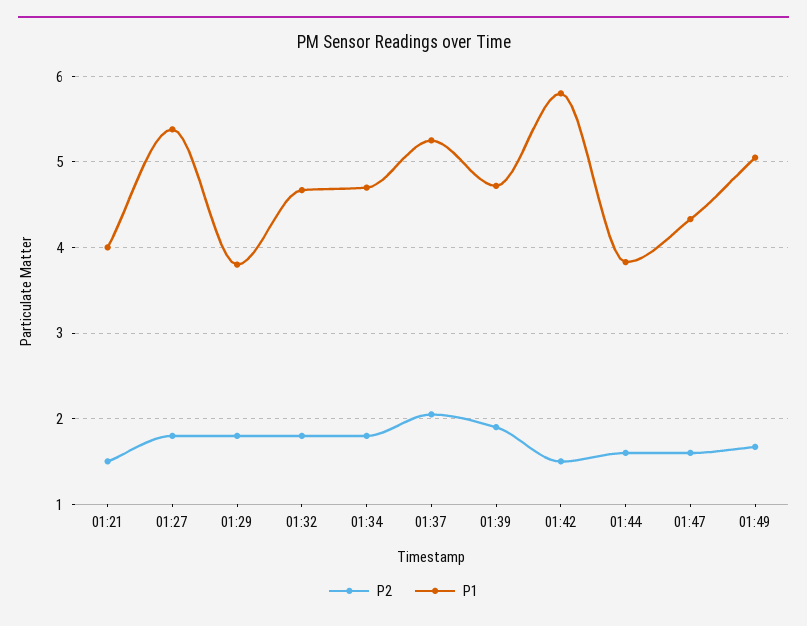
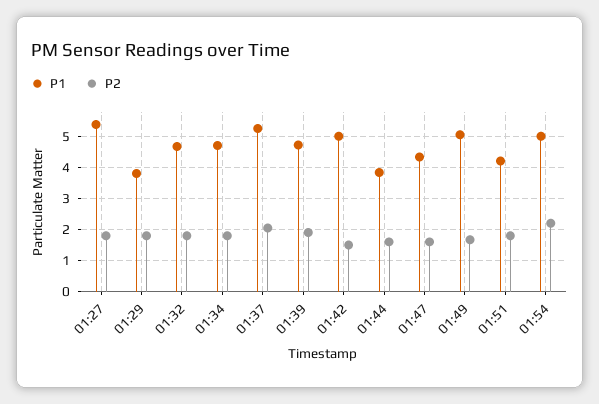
P2, 01:21: 1.5 -> none
P1, 01:21: 4 -> none
P1, 01:42: 5.8 -> 5
P1, 01:51: none -> 4.2
P2, 01:51: none -> 1.8
P1, 01:54: none -> 5
P2, 01:54: none -> 2.2

